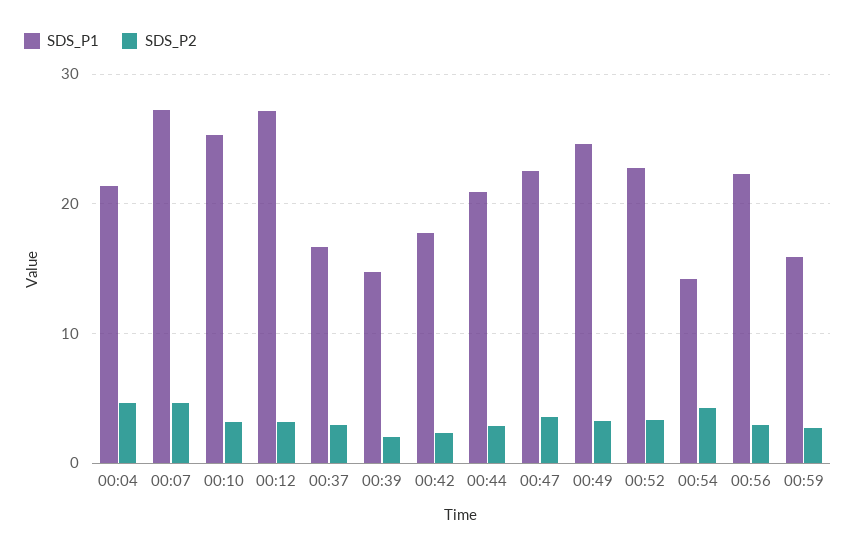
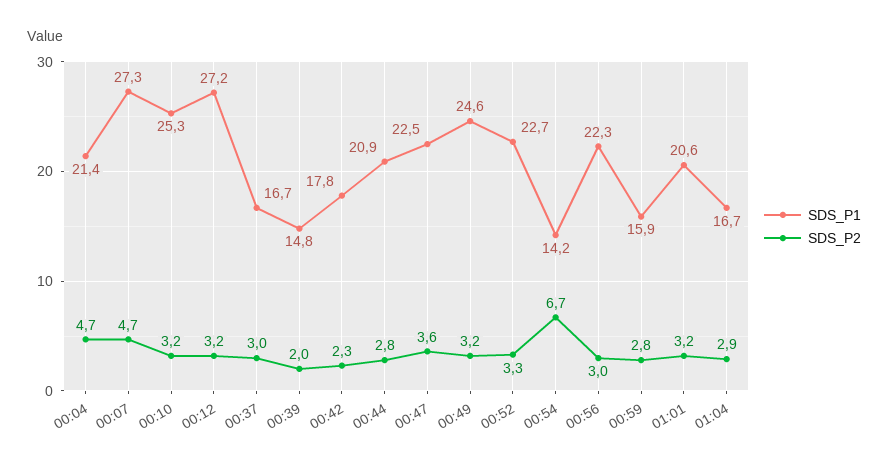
SDS_P2, 00:54: 4 -> 6.7
SDS_P1, 01:01: none -> 20.6
SDS_P2, 01:01: none -> 3.2
SDS_P1, 01:04: none -> 16.7
SDS_P2, 01:04: none -> 2.9

